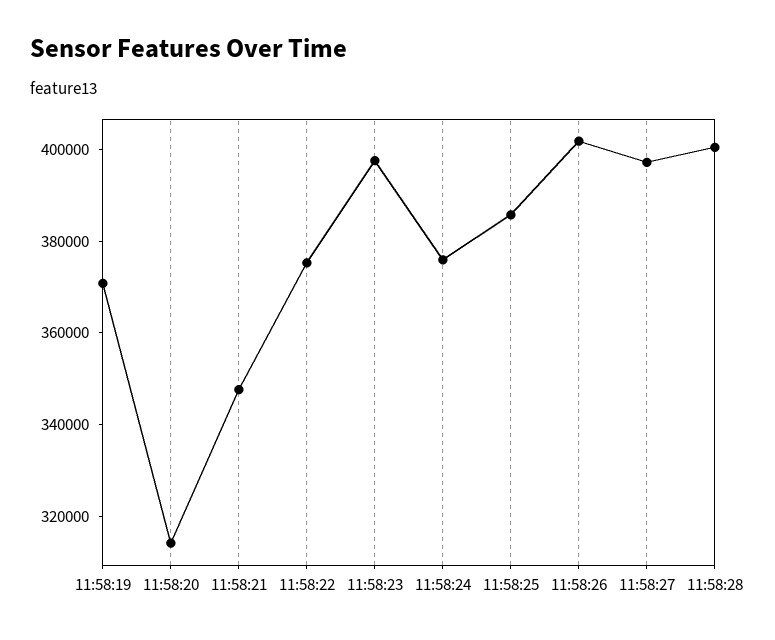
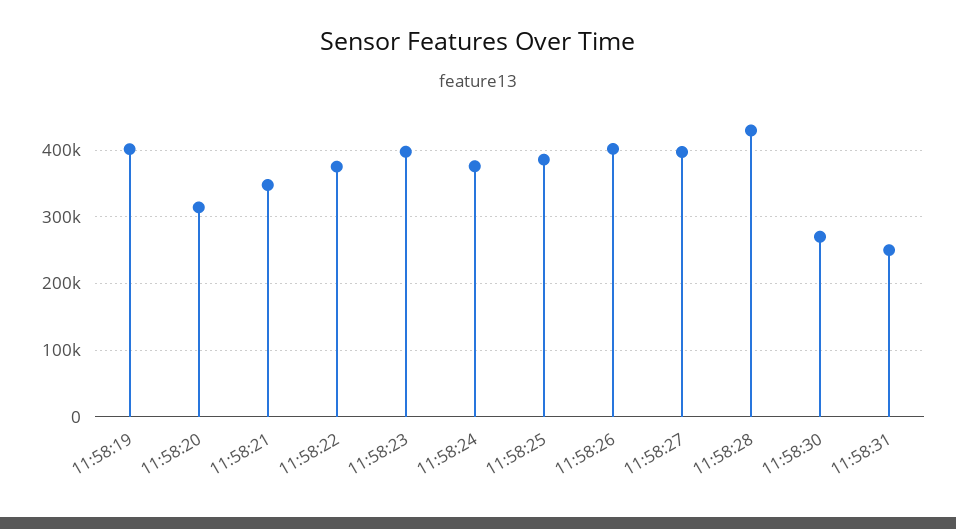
11:58:19: 370000 -> 400000
11:58:28: 400000 -> 430000
11:58:30: none -> 270000
11:58:31: none -> 250000

